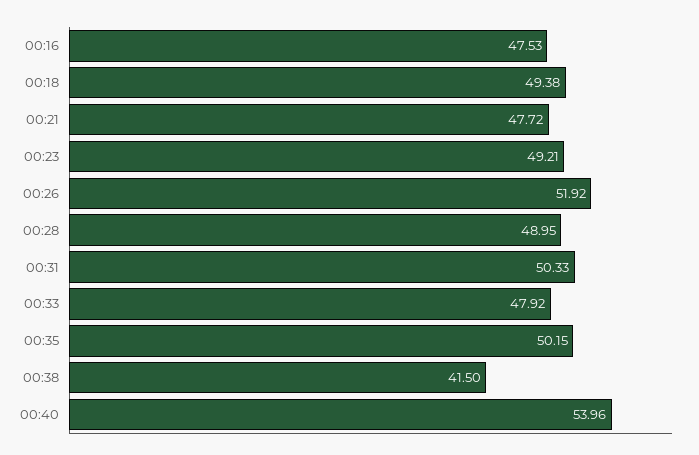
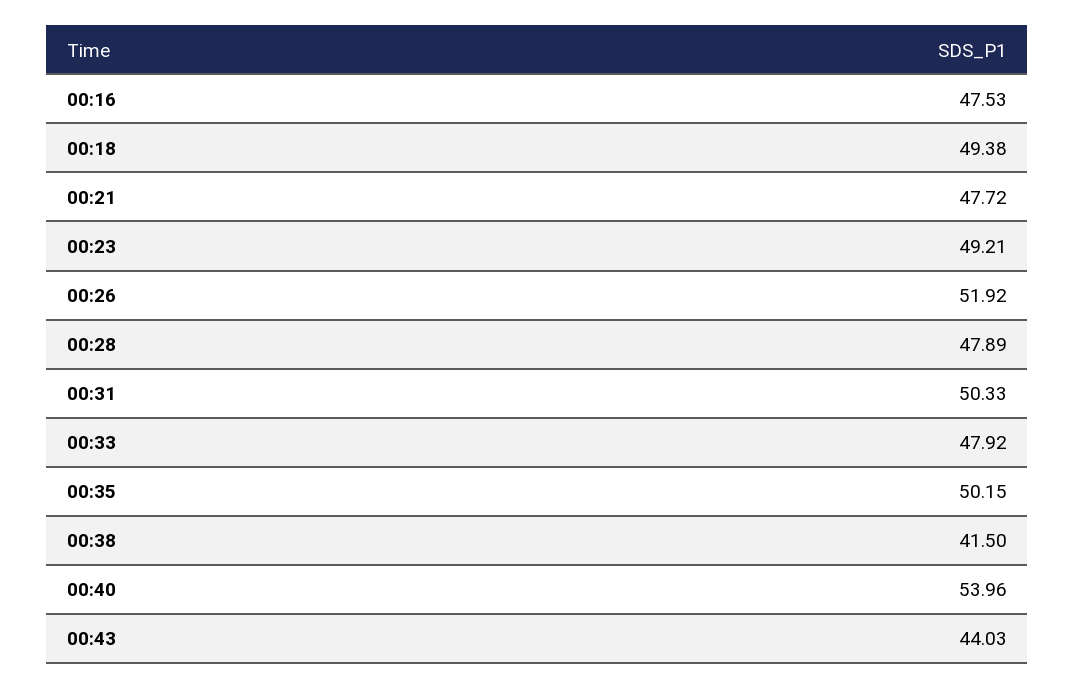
00:28: 48.95 -> 47.89
00:43: none -> 44.03

